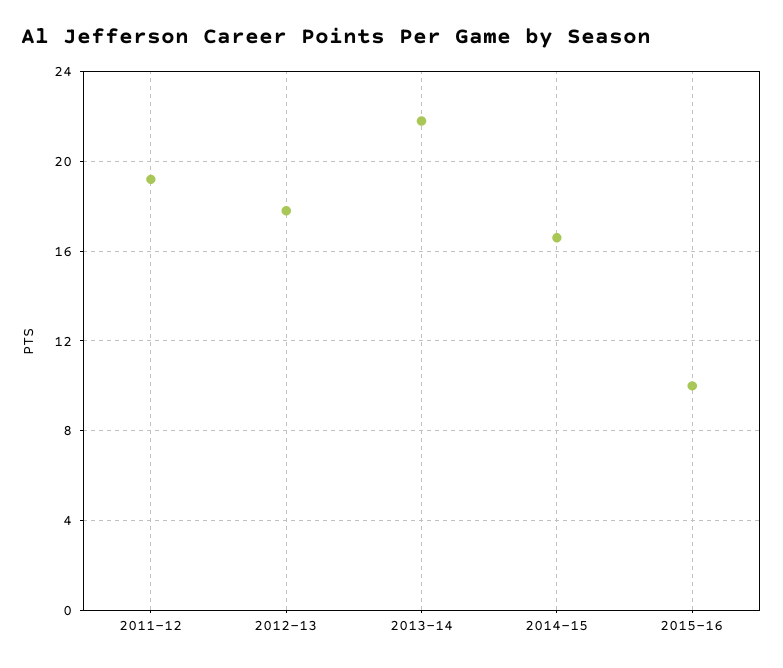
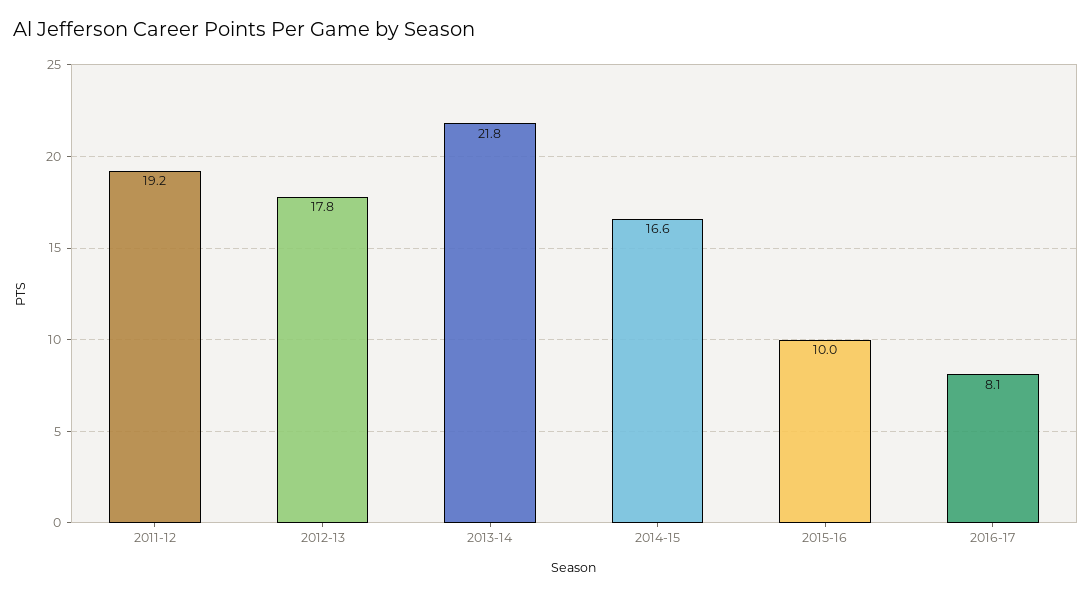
2016-17: none -> 8.1

